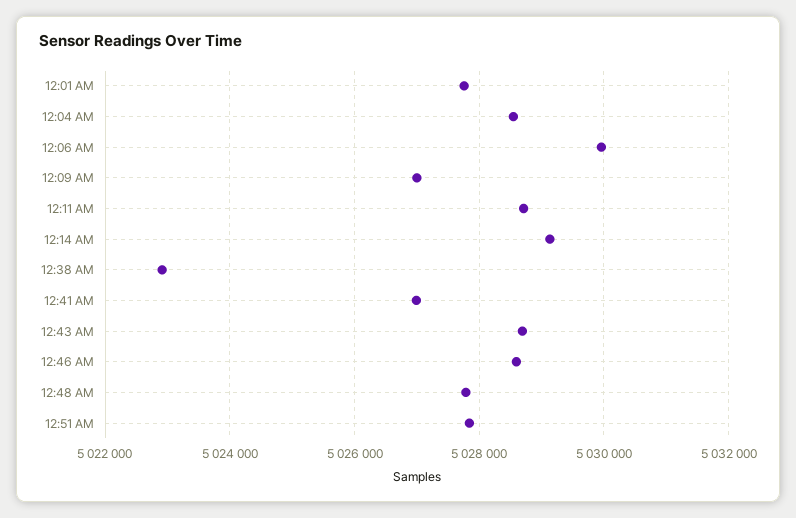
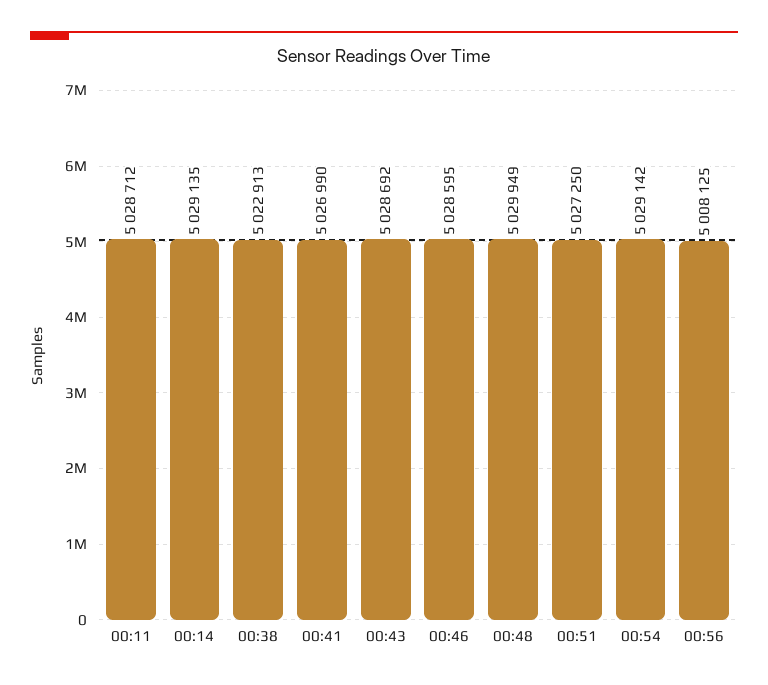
12:01 AM: 5027800 -> none
12:04 AM: 5028600 -> none
12:06 AM: 5030000 -> none
12:09 AM: 5027000 -> none
12:48 AM: 5027800 -> 5029949
12:51 AM: 5027800 -> 5027250
00:54: none -> 5029142
00:56: none -> 5008125

